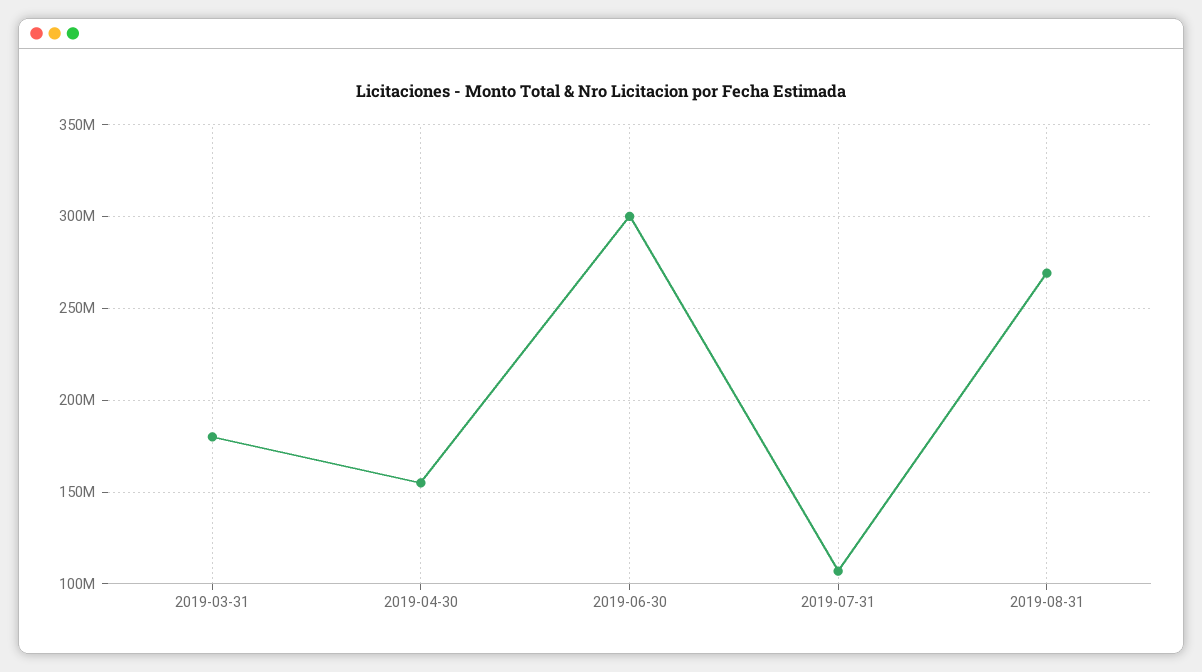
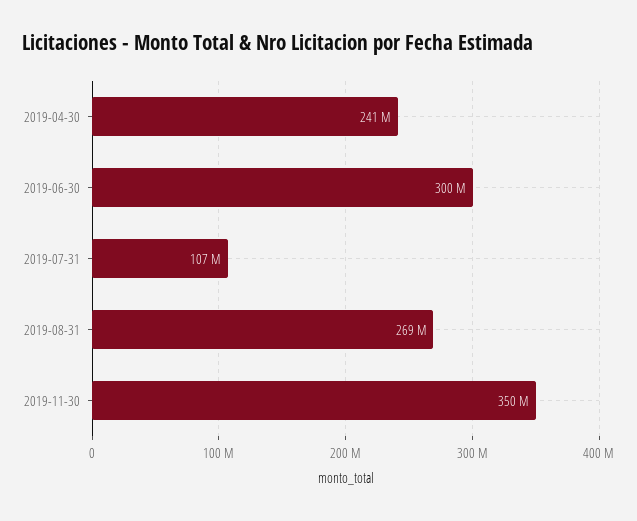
2019-03-31: 180000000 -> none
2019-04-30: 155000000 -> 241000000
2019-11-30: none -> 350000000

